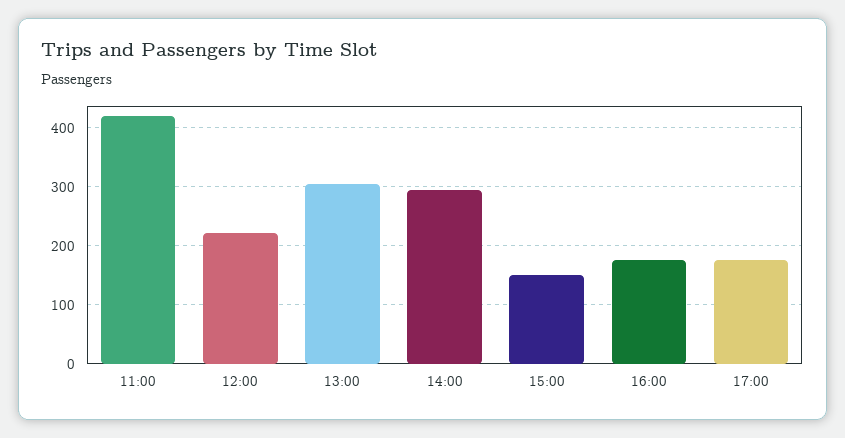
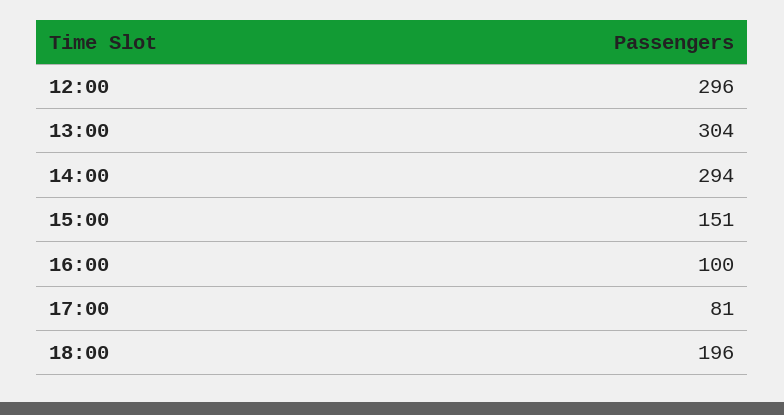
11:00: 420 -> none
12:00: 220 -> 296
16:00: 180 -> 100
17:00: 180 -> 81
18:00: none -> 196

